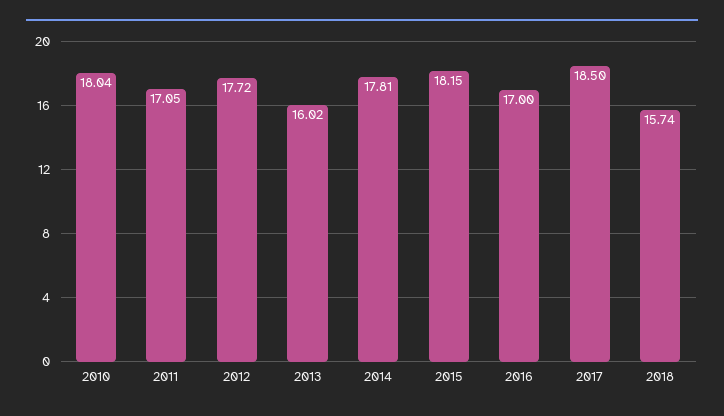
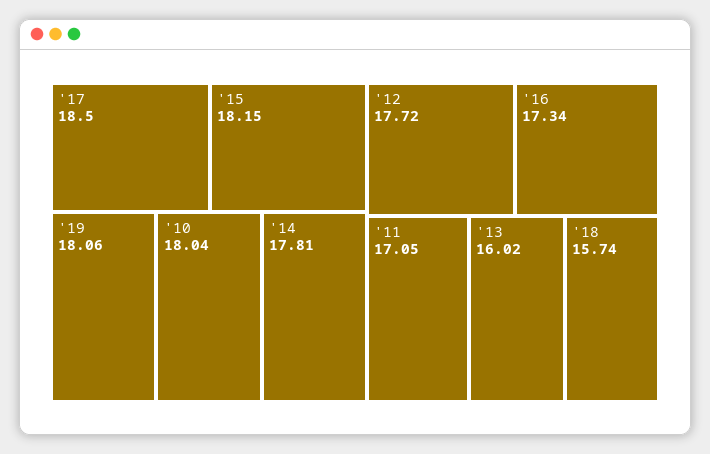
2016: 17 -> 17.34
'19: none -> 18.06

